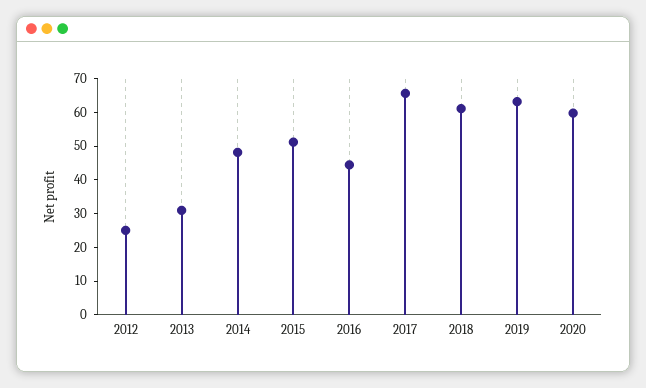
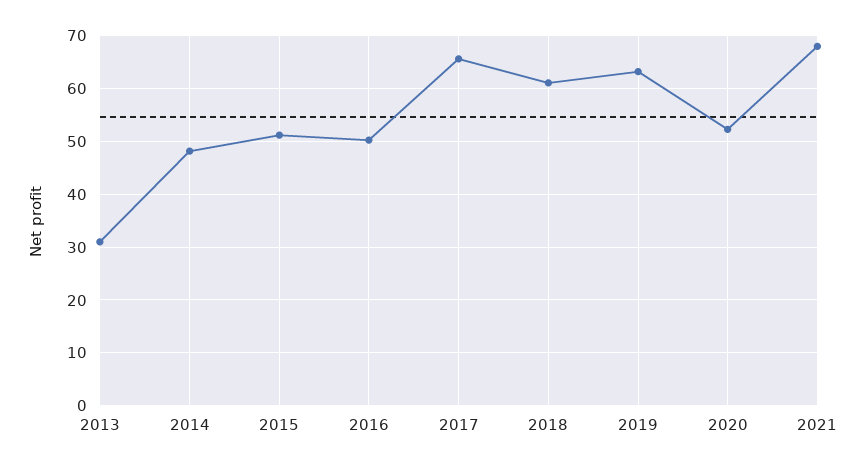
2012: 25 -> none
2016: 45 -> 50
2020: 60 -> 52
2021: none -> 68

